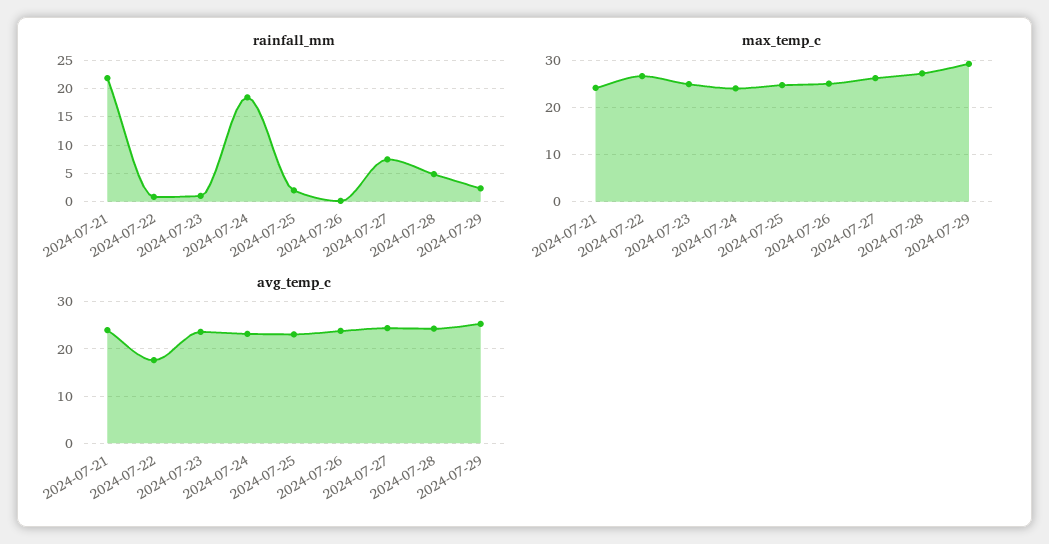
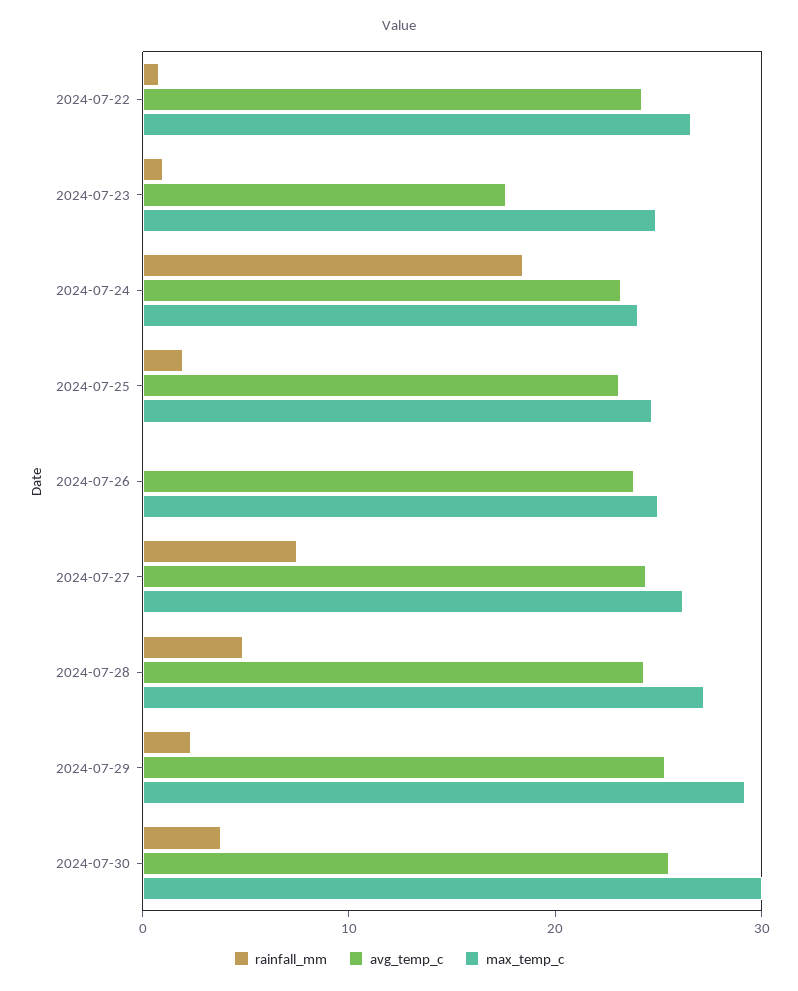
rainfall_mm, 2024-07-21: 22.5 -> none
max_temp_c, 2024-07-21: 24 -> none
avg_temp_c, 2024-07-21: 24 -> none
avg_temp_c, 2024-07-22: 18 -> 24
avg_temp_c, 2024-07-23: 24 -> 18
rainfall_mm, 2024-07-30: none -> 4
avg_temp_c, 2024-07-30: none -> 26
max_temp_c, 2024-07-30: none -> 30

